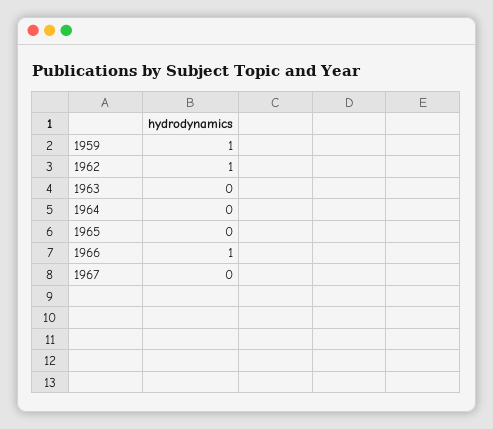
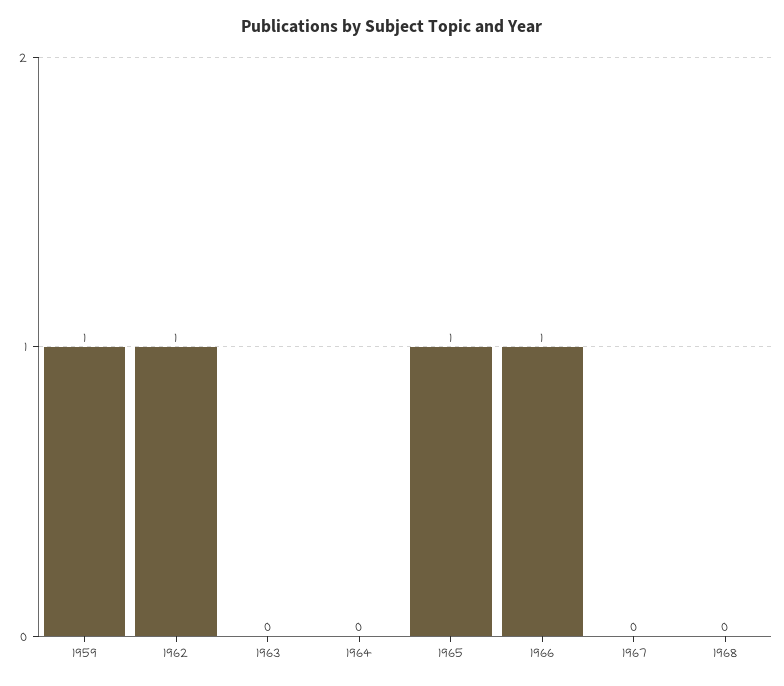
1965: 0 -> 1
1968: none -> 0

